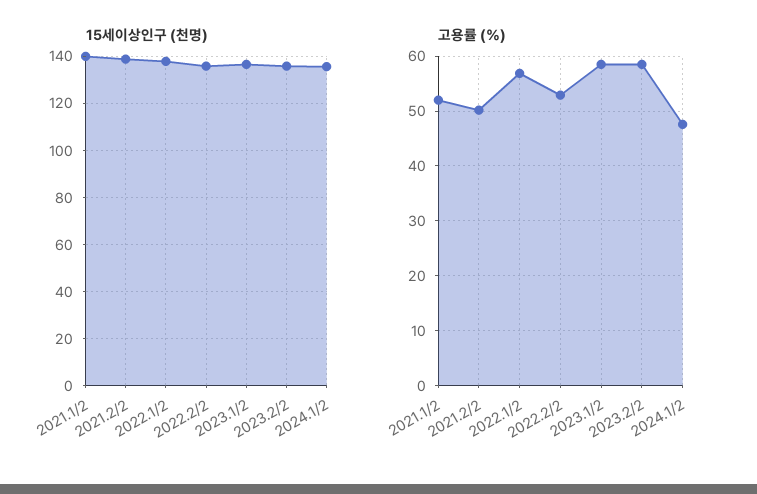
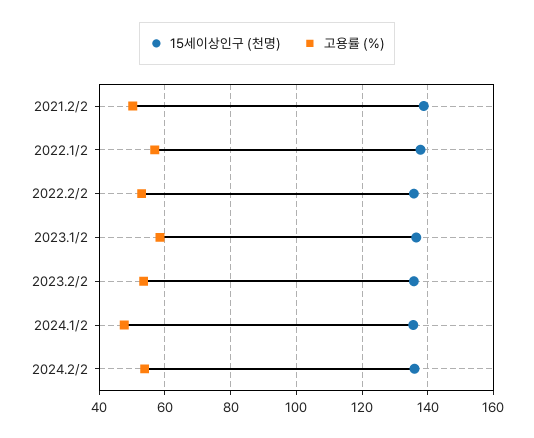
15세이상인구 (천명), 2021.1/2: 140 -> none
고용률 (%), 2021.1/2: 52 -> none
고용률 (%), 2023.2/2: 58 -> 54
15세이상인구 (천명), 2024.2/2: none -> 136
고용률 (%), 2024.2/2: none -> 54

